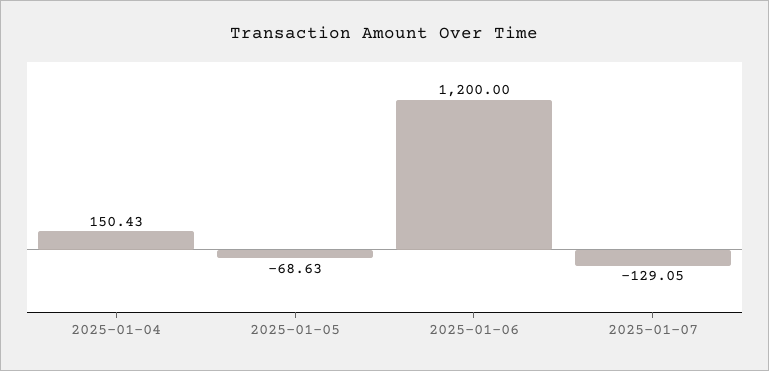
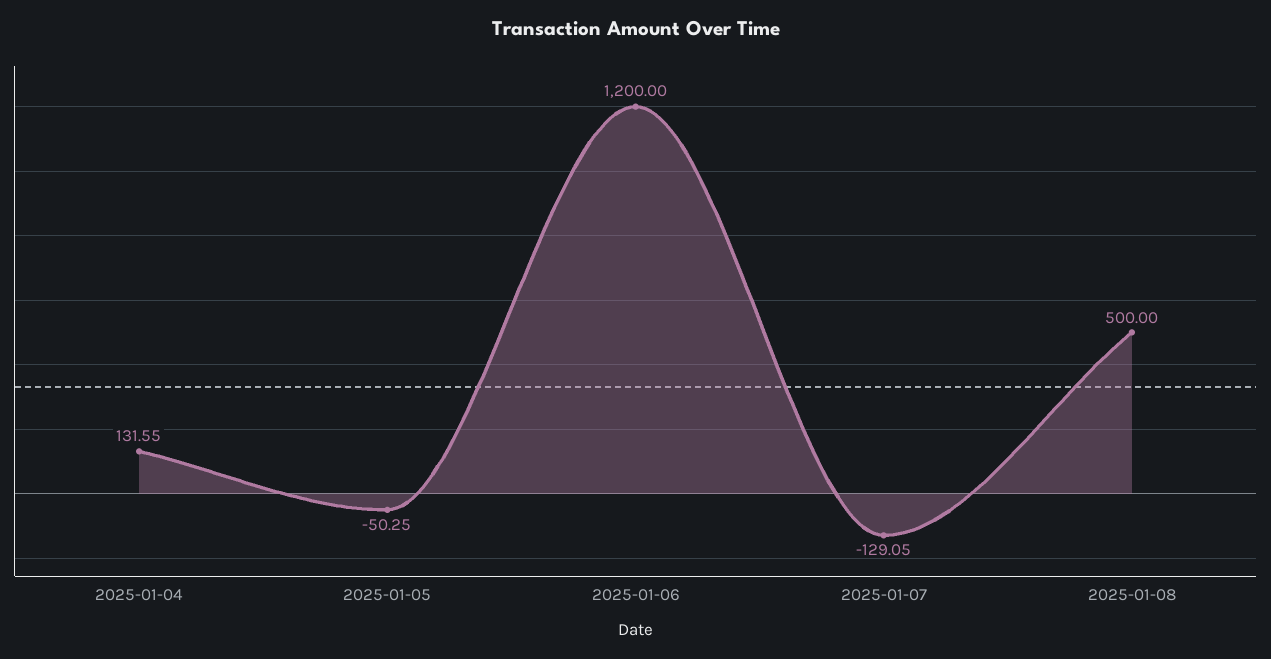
2025-01-04: 150.43 -> 131.55
2025-01-05: -68.63 -> -50.25
2025-01-08: none -> 500

